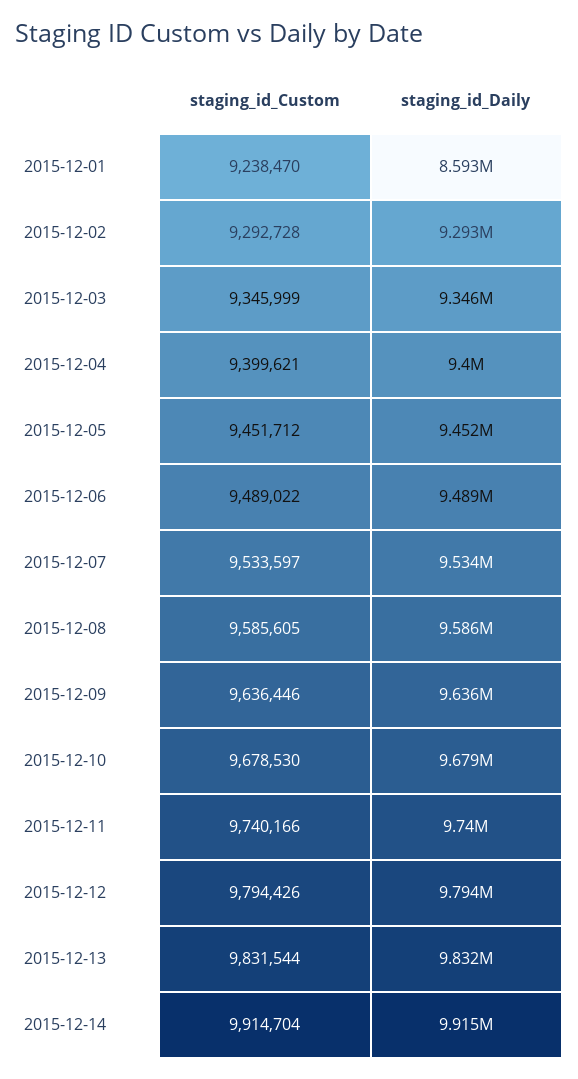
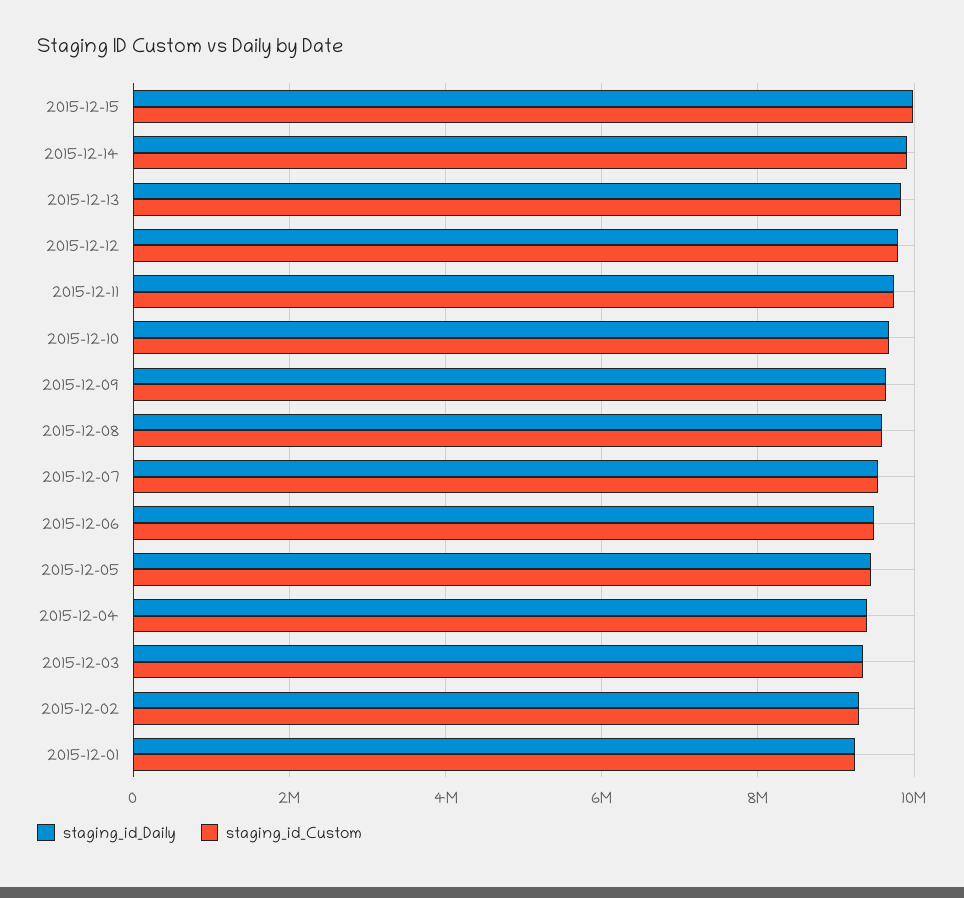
staging_id_Daily, 2015-12-01: 8593000 -> 9200000
staging_id_Daily, 2015-12-15: none -> 10000000
staging_id_Custom, 2015-12-15: none -> 10000000

